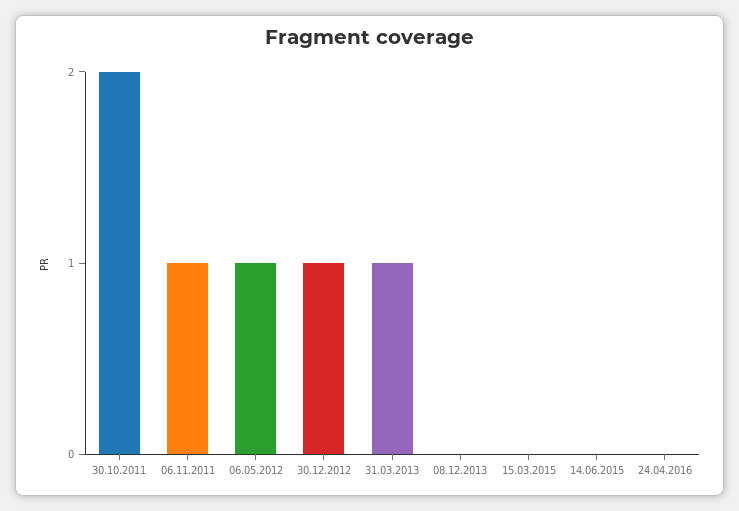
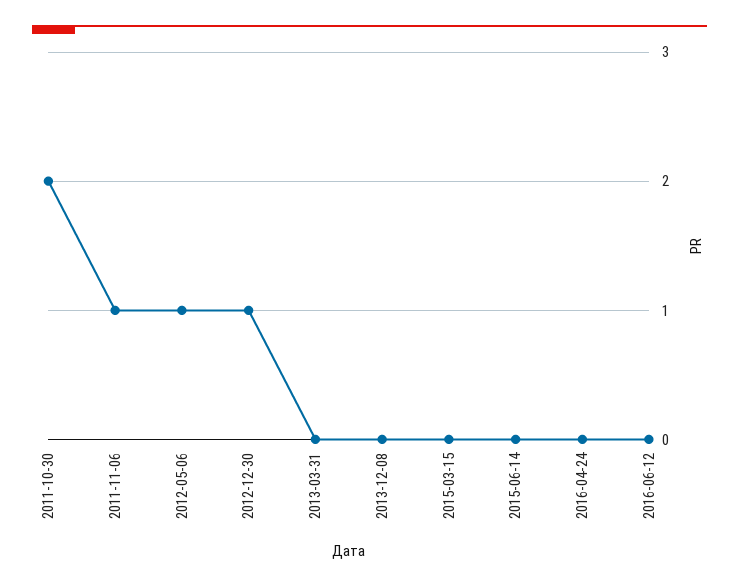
31.03.2013: 1 -> 0
2016-06-12: none -> 0

